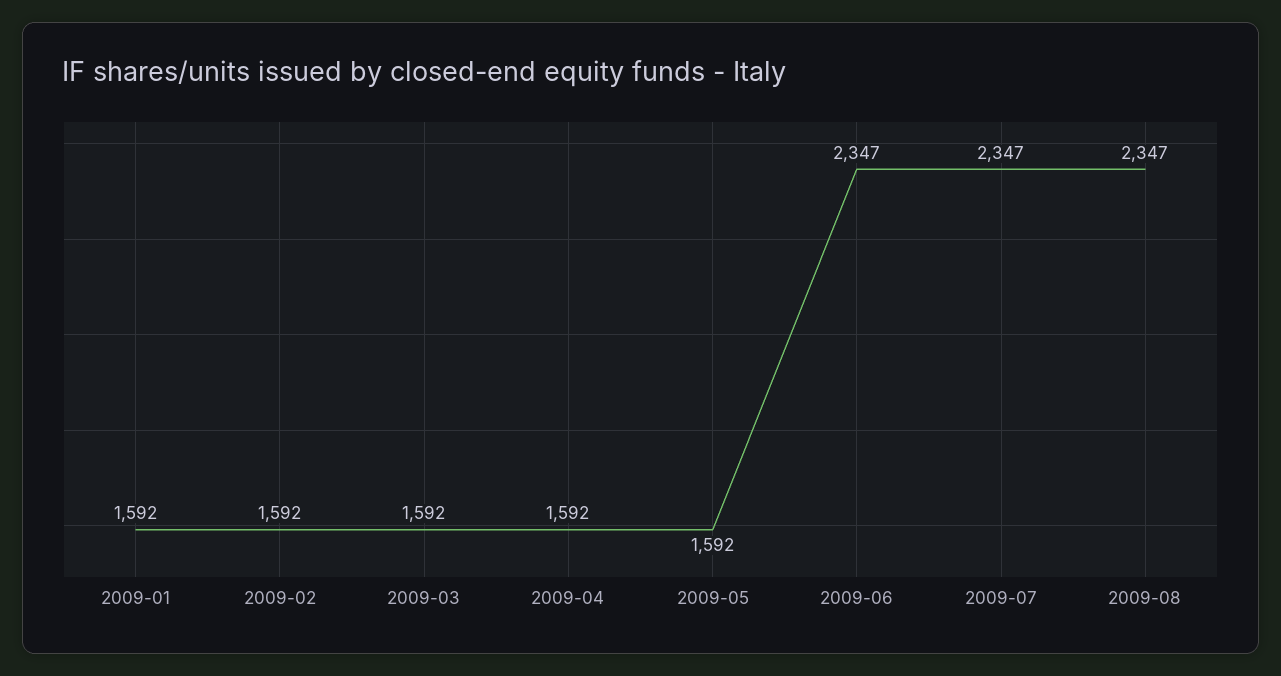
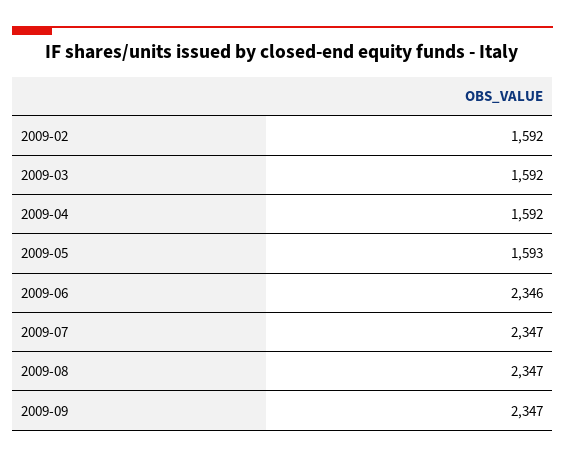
2009-01: 1592 -> none
2009-05: 1592 -> 1593
2009-06: 2347 -> 2346
2009-09: none -> 2347

